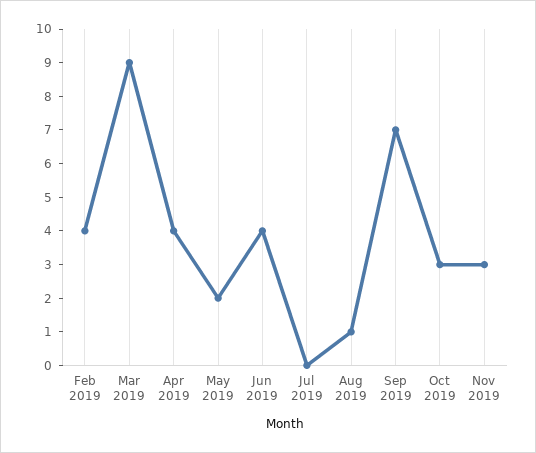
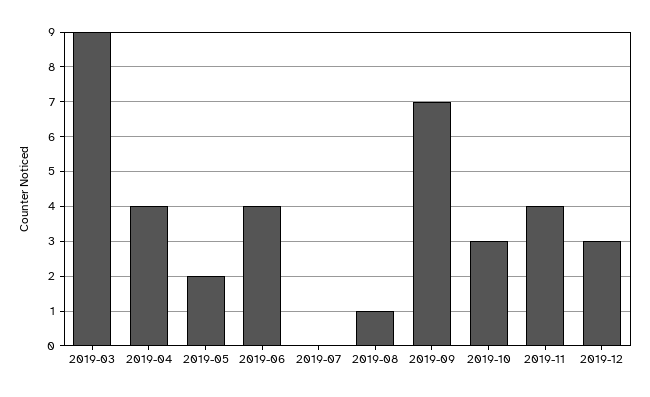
Feb 2019: 4 -> none
Nov 2019: 3 -> 4
2019-12: none -> 3

